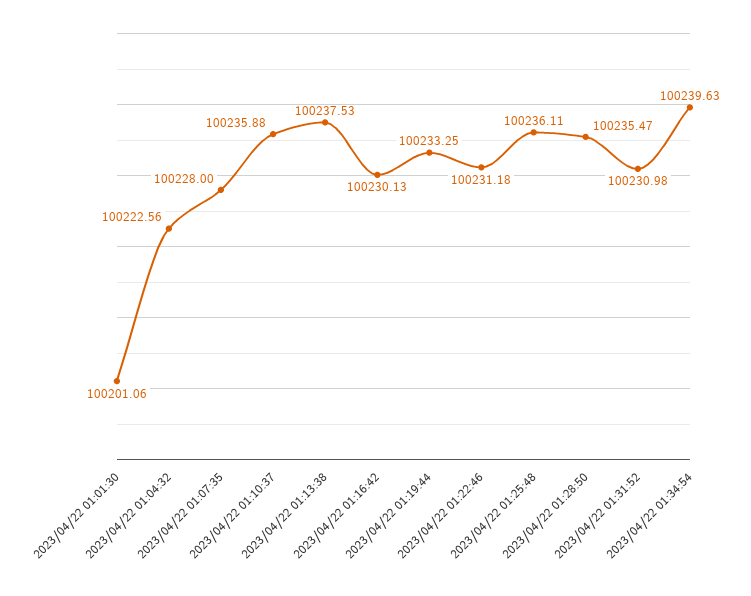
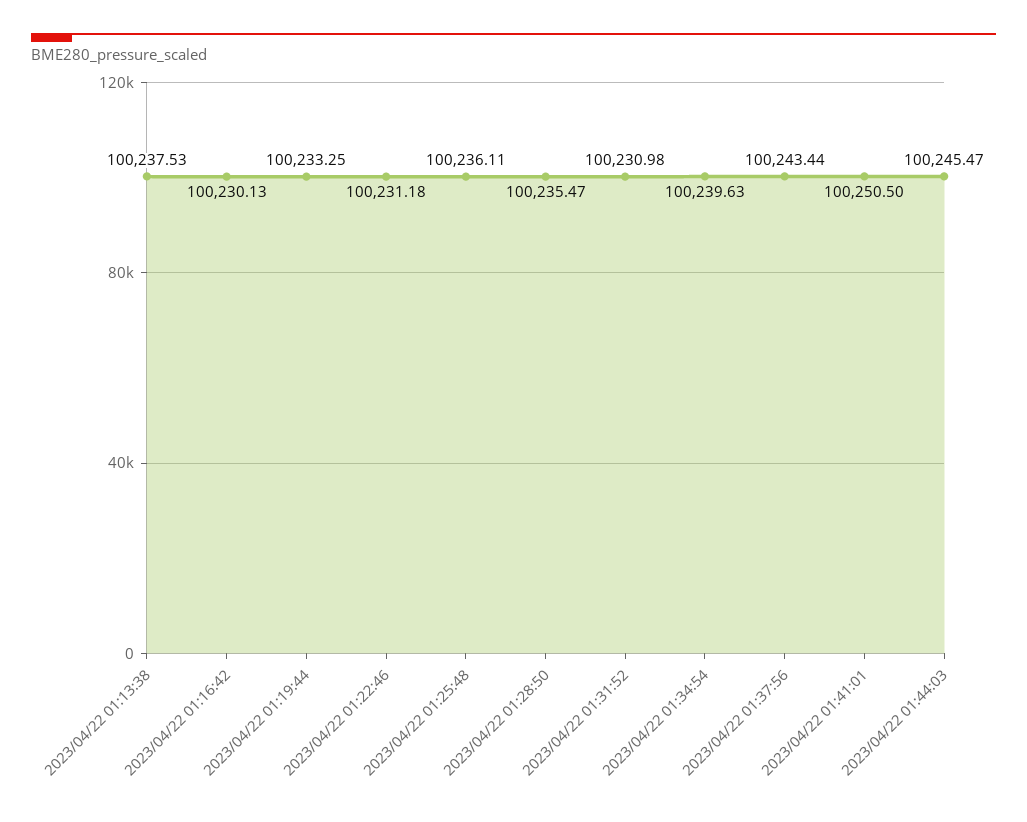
2023/04/22 01:01:30: 100201.06 -> none
2023/04/22 01:04:32: 100222.56 -> none
2023/04/22 01:07:35: 100228 -> none
2023/04/22 01:10:37: 100235.88 -> none
2023/04/22 01:37:56: none -> 100243.44
2023/04/22 01:41:01: none -> 100250.5
2023/04/22 01:44:03: none -> 100245.47

